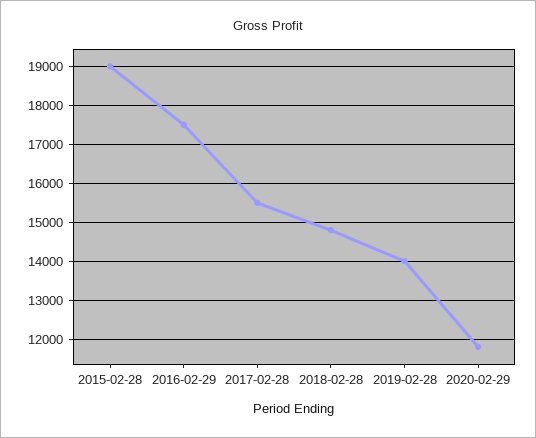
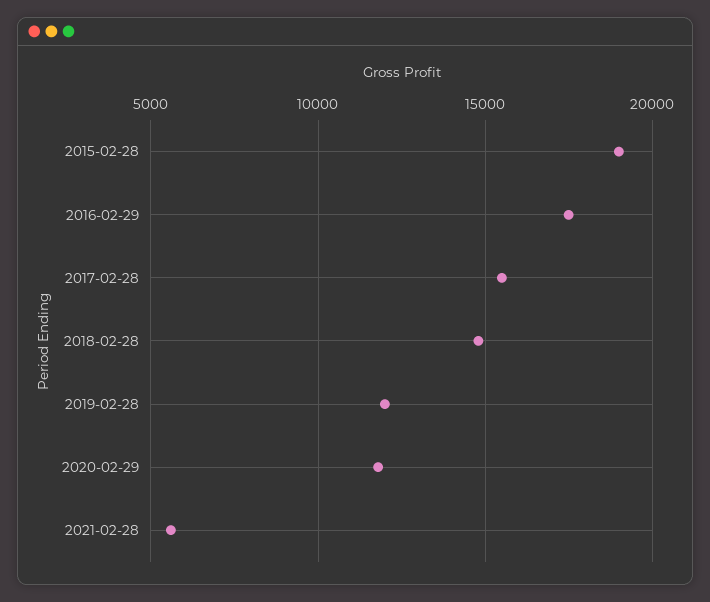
2019-02-28: 14000 -> 12000
2021-02-28: none -> 5500

